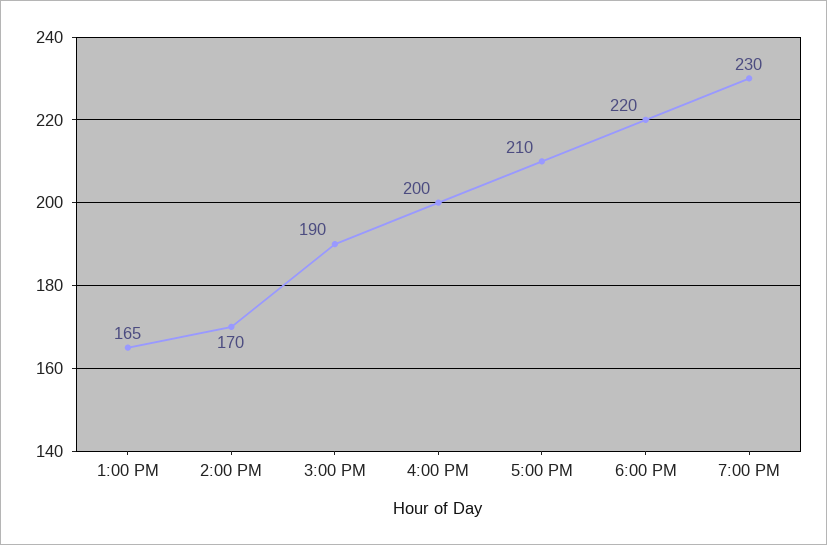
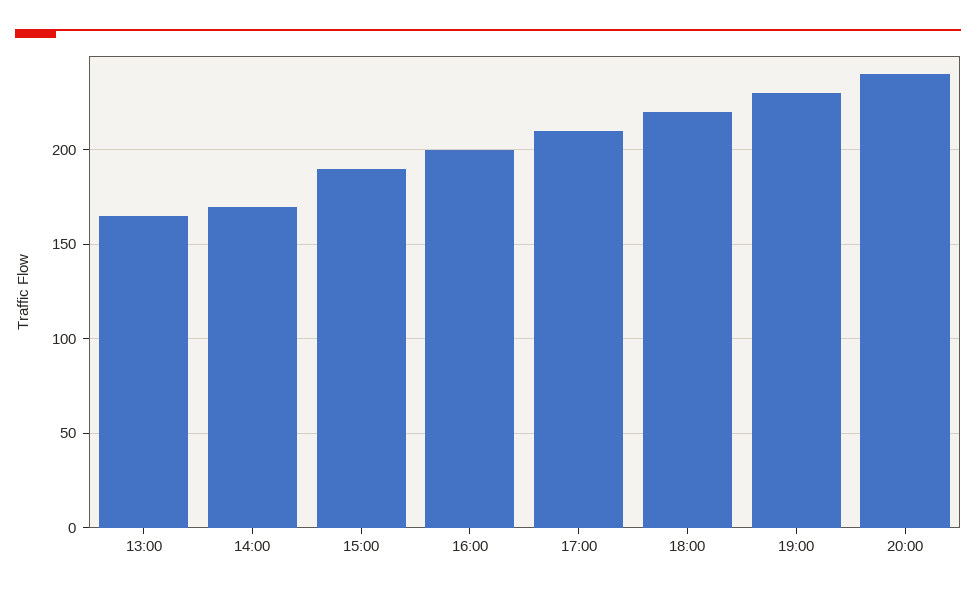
20:00: none -> 240

